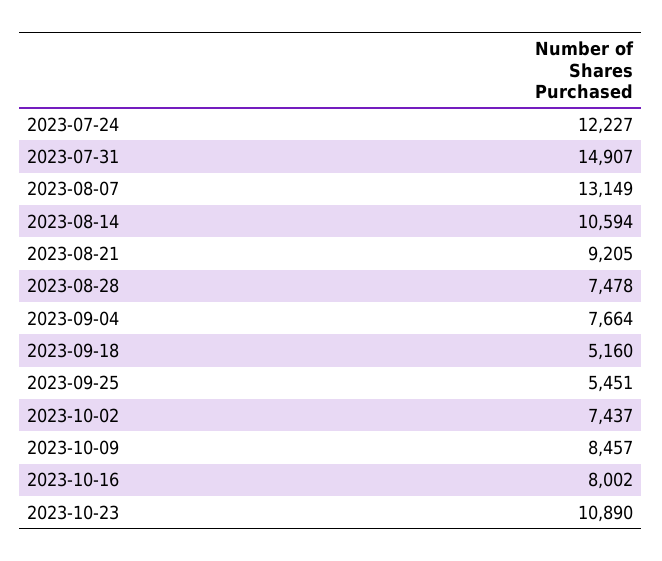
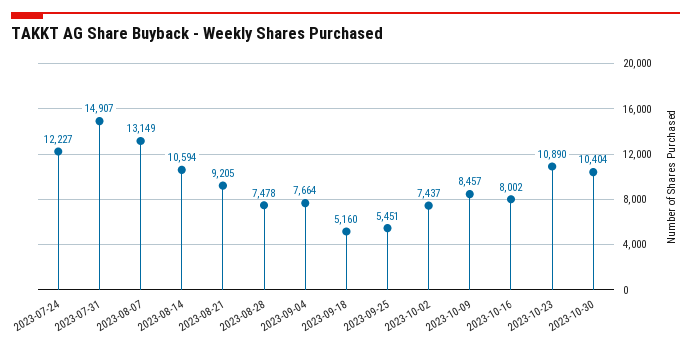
2023-10-30: none -> 10404

